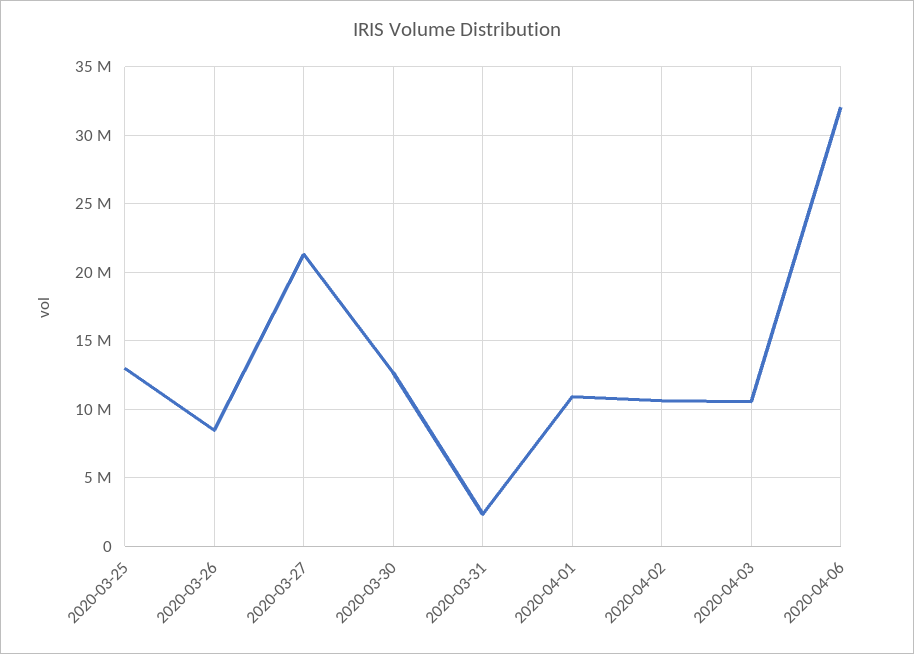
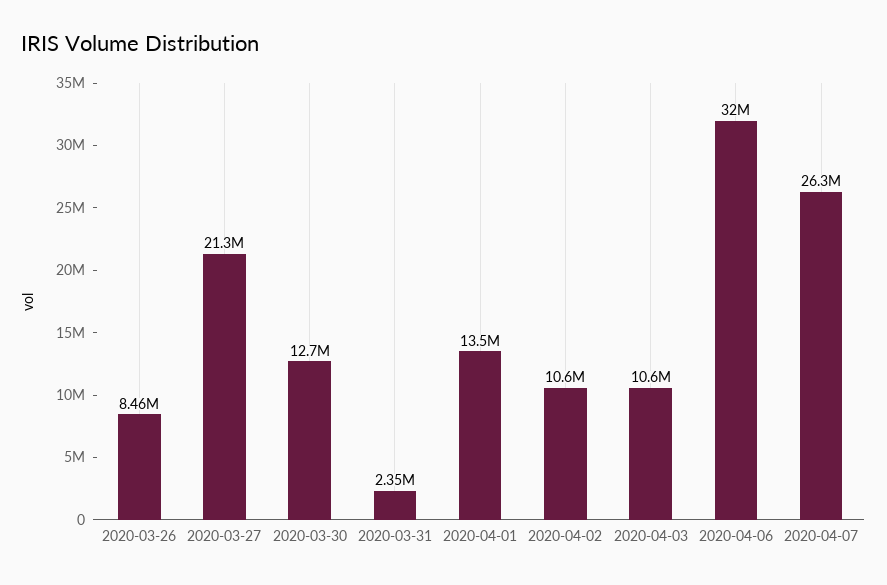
2020-03-25: 13000000 -> none
2020-04-01: 11000000 -> 13500000
2020-04-07: none -> 26300000

